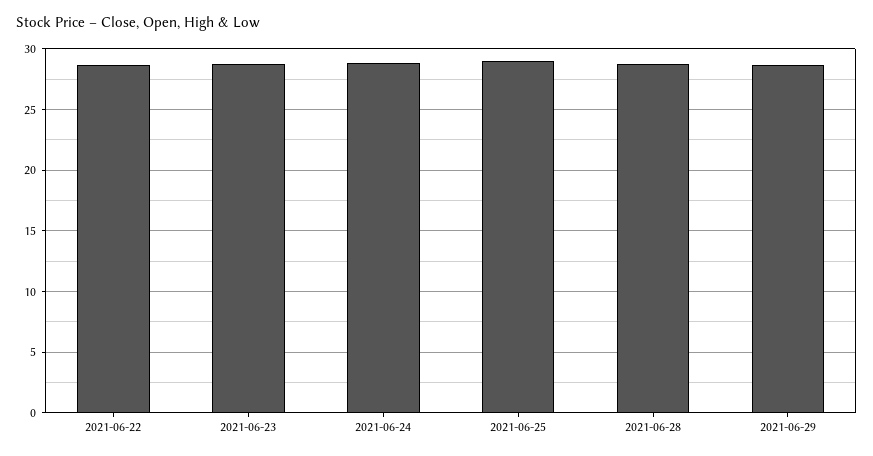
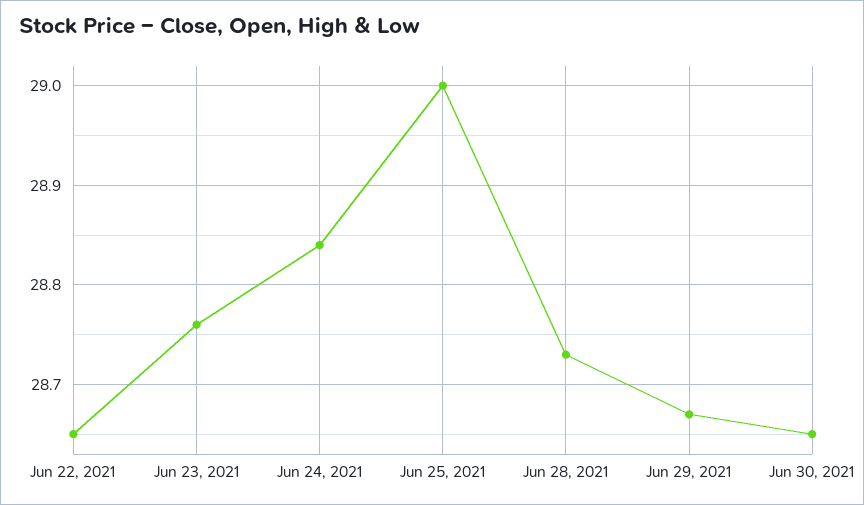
Jun 30, 2021: none -> 28.65

